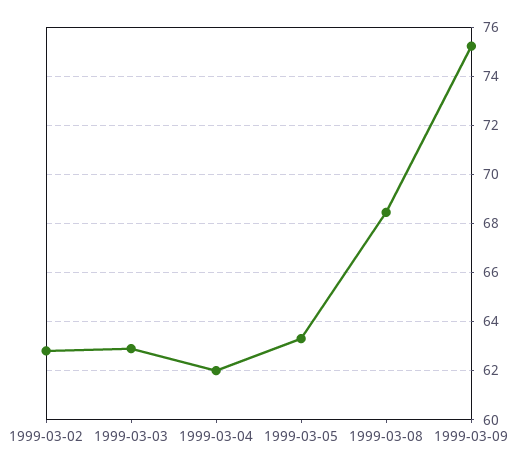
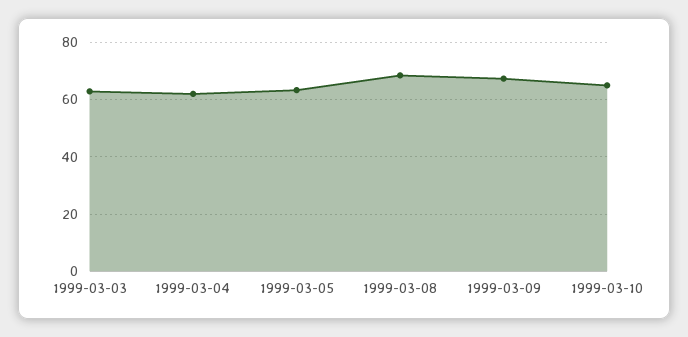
1999-03-02: 62.75 -> none
1999-03-09: 75.25 -> 67.5
1999-03-10: none -> 65

